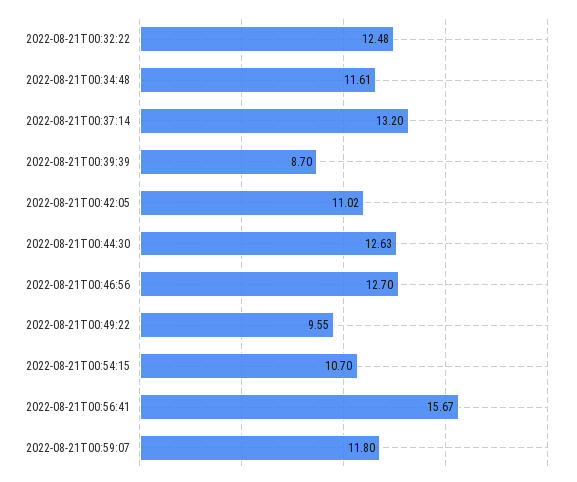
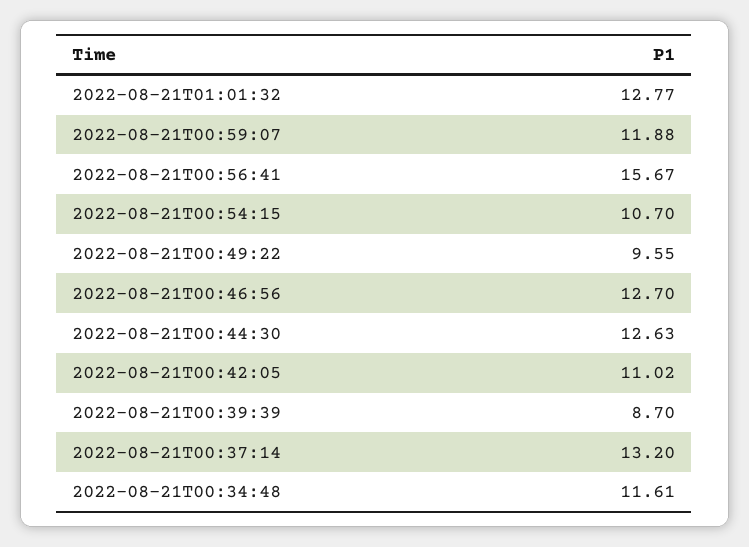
2022-08-21T00:32:22: 12.48 -> none
2022-08-21T00:59:07: 11.8 -> 11.88
2022-08-21T01:01:32: none -> 12.77

